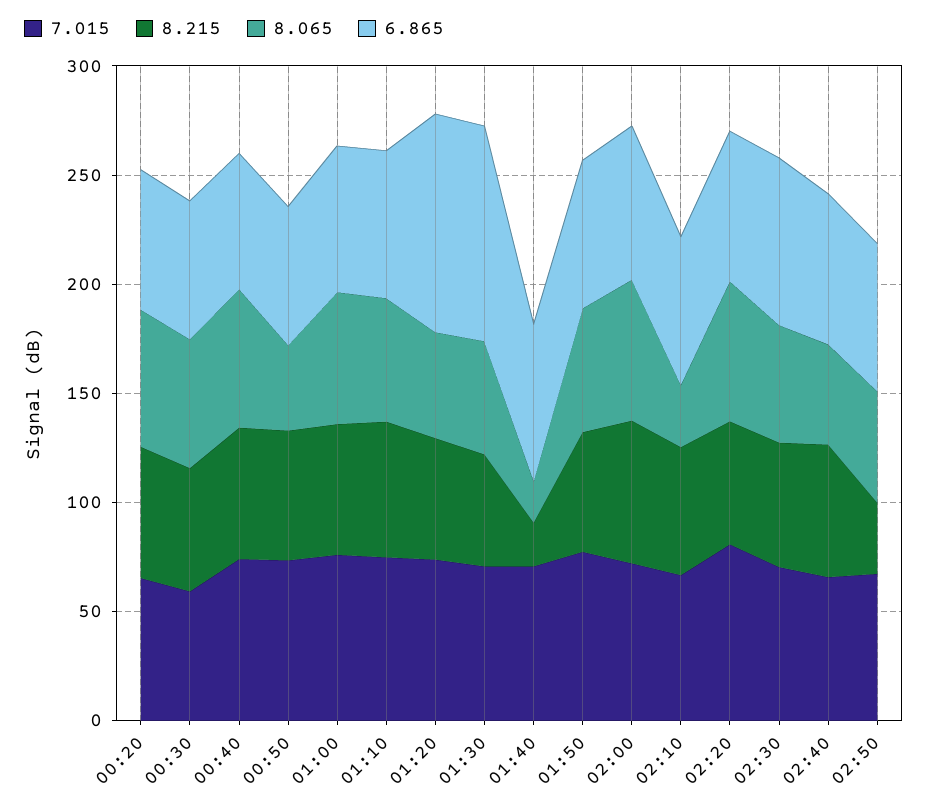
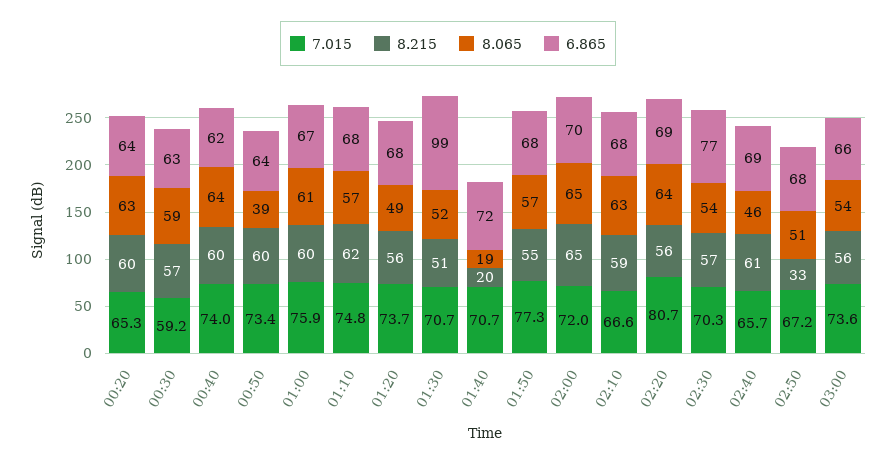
6.865, 01:20: 100 -> 68
8.065, 02:10: 30 -> 63
7.015, 03:00: none -> 73.6
8.215, 03:00: none -> 56
8.065, 03:00: none -> 54
6.865, 03:00: none -> 66

